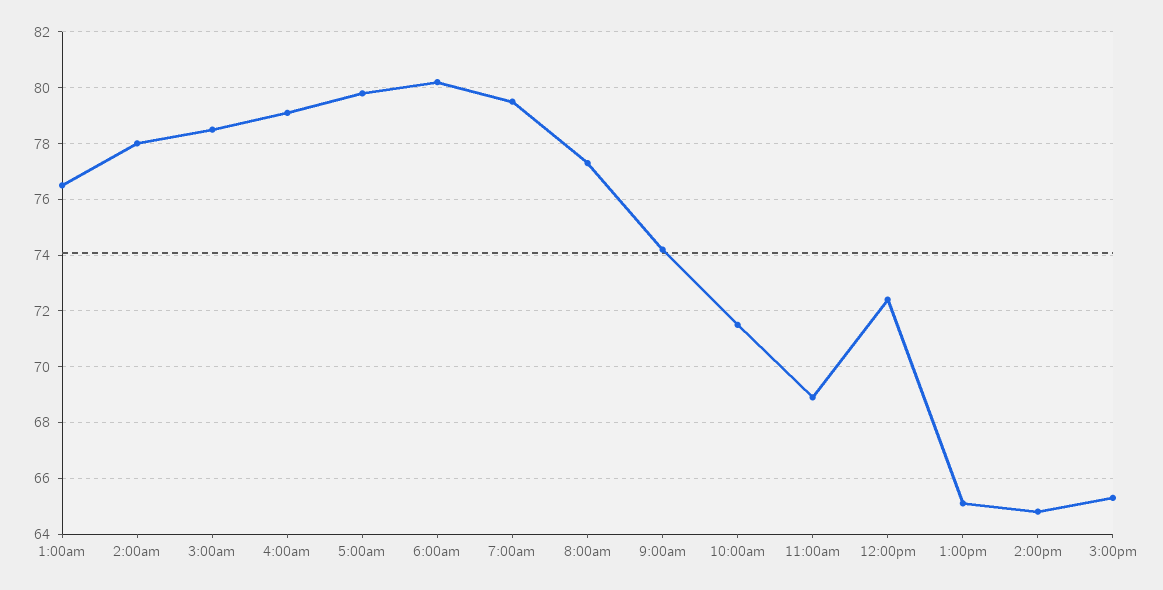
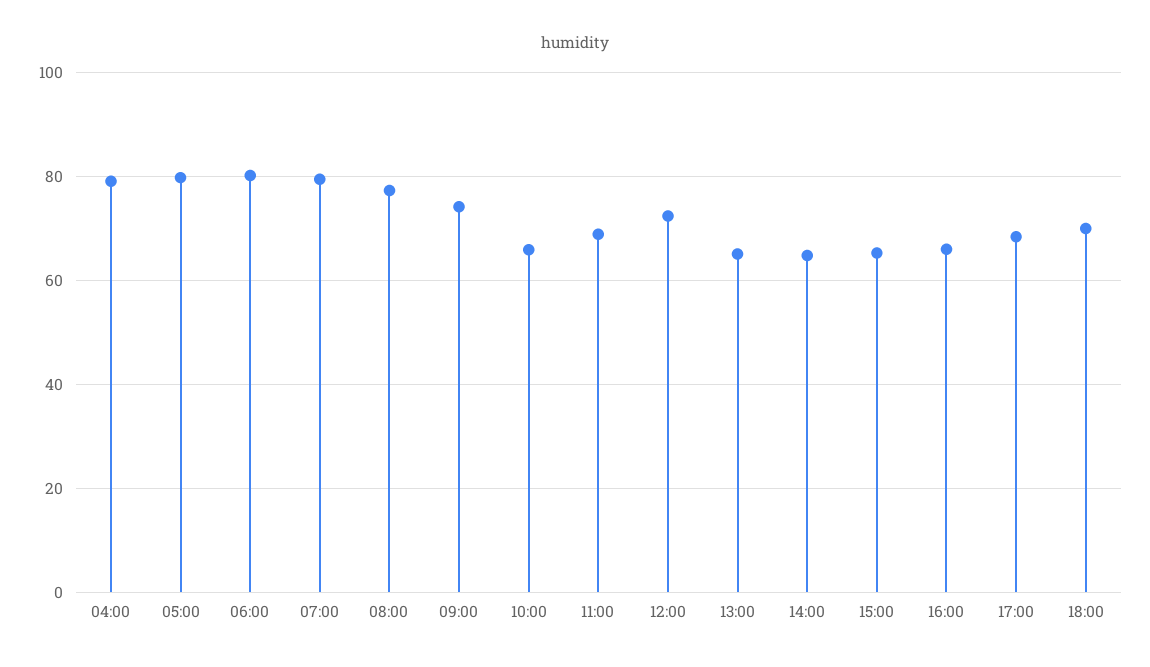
1:00am: 76.5 -> none
2:00am: 78 -> none
3:00am: 78.5 -> none
10:00am: 71.5 -> 66
16:00: none -> 66
17:00: none -> 68
18:00: none -> 70

